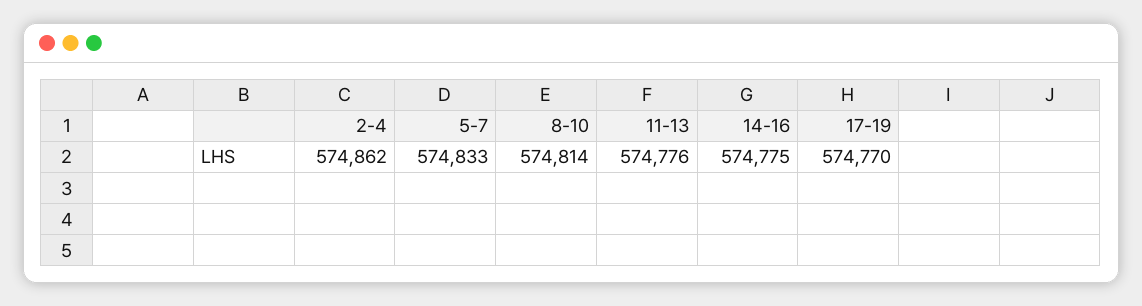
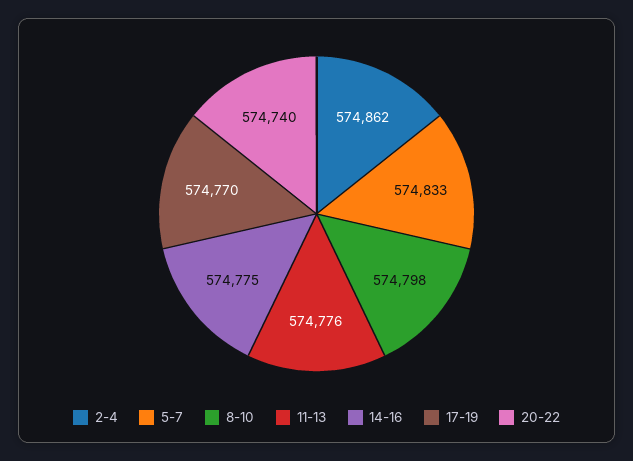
8-10: 574814 -> 574798
20-22: none -> 574740

